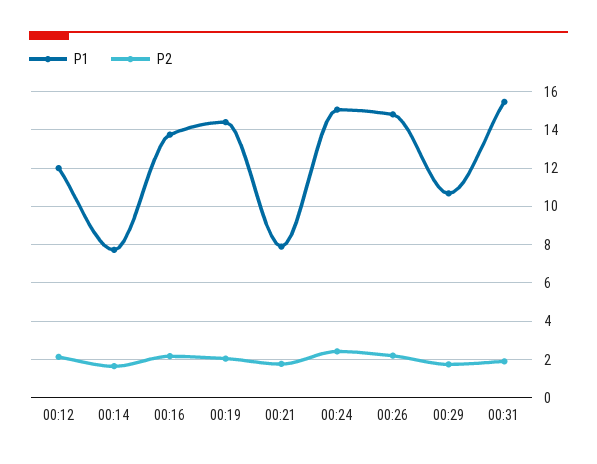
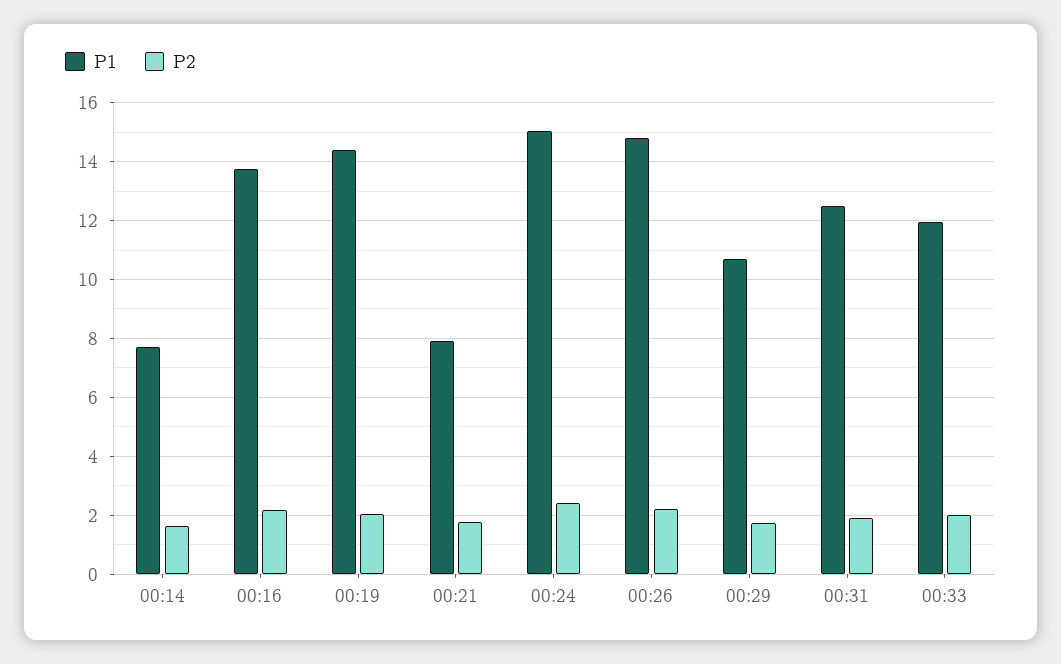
P1, 00:12: 12 -> none
P2, 00:12: 2 -> none
P1, 00:31: 15.5 -> 12.5
P1, 00:33: none -> 12
P2, 00:33: none -> 2

